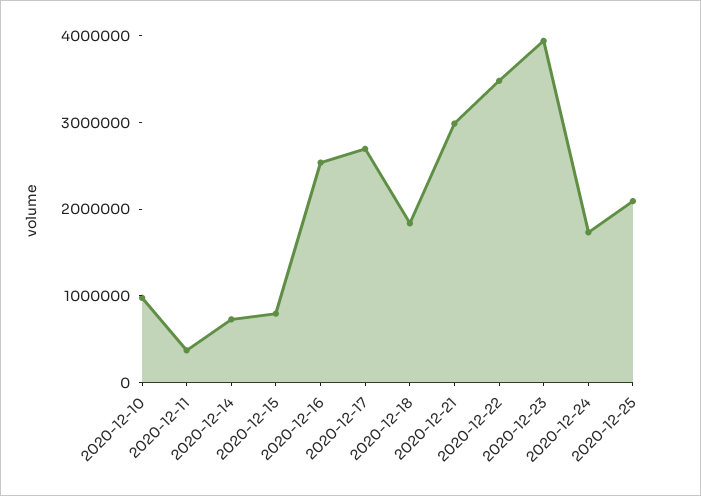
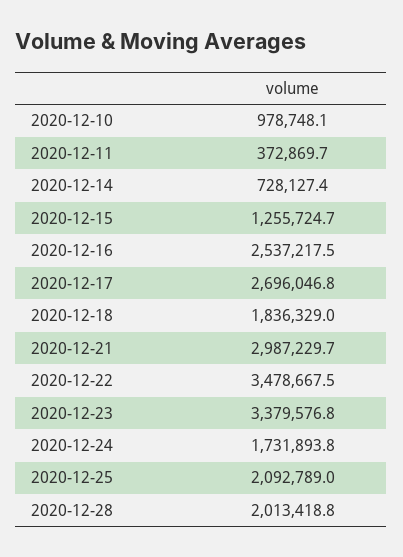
2020-12-15: 800000 -> 1255724.7
2020-12-23: 4000000 -> 3379576.8
2020-12-28: none -> 2013418.8

